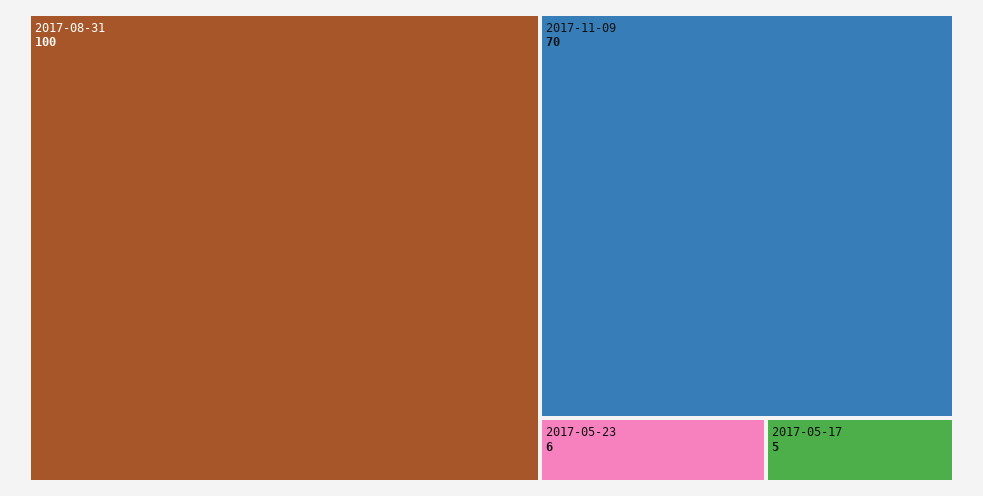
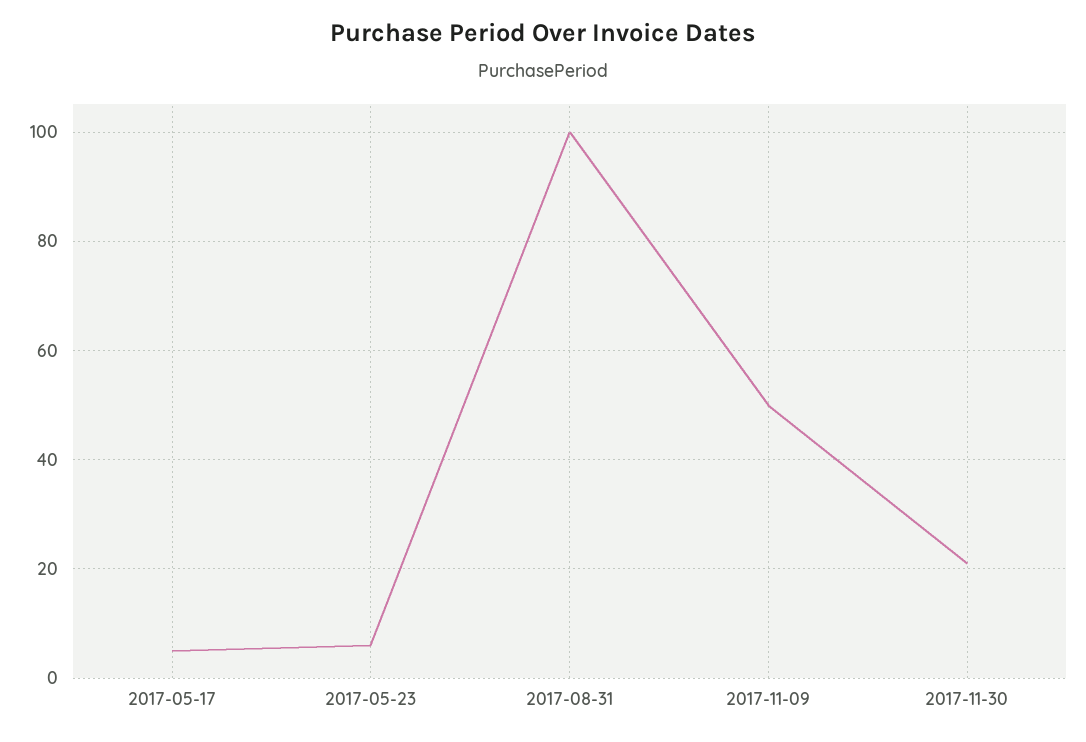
2017-11-09: 70 -> 50
2017-11-30: none -> 20

